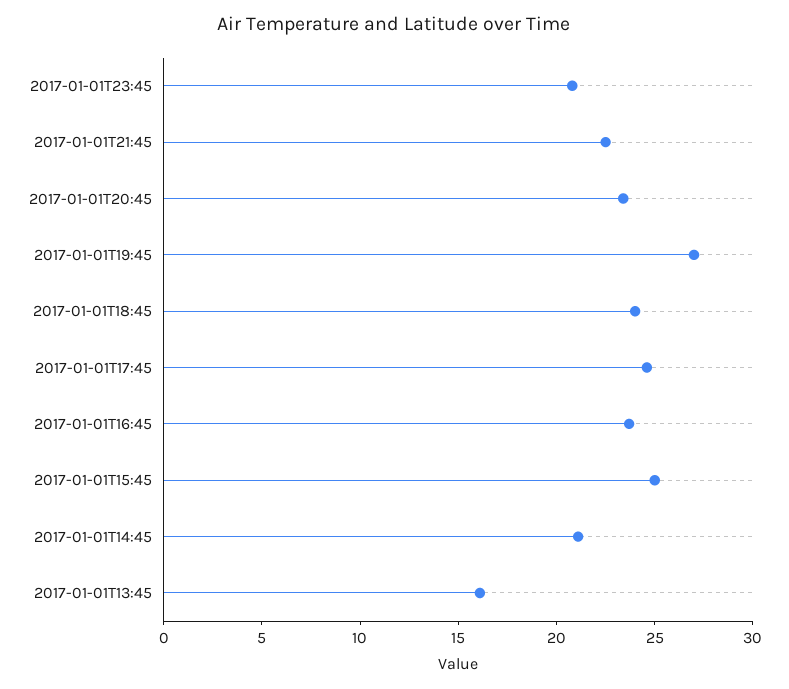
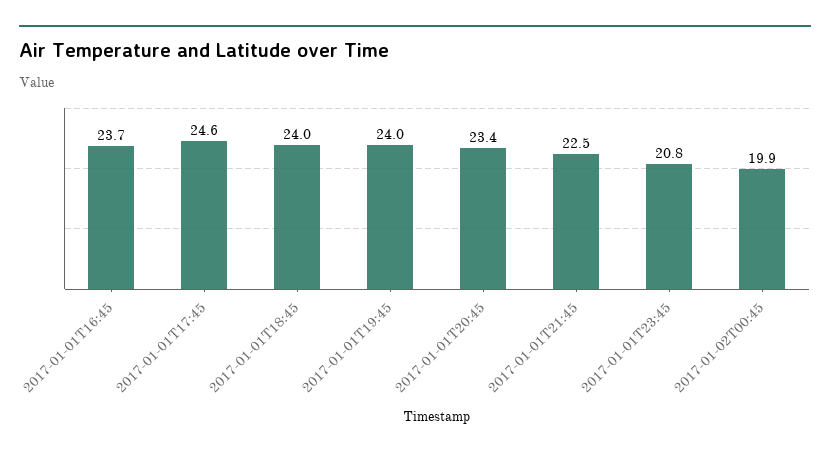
2017-01-01T19:45: 27 -> 24
2017-01-01T15:45: 25 -> none
2017-01-01T14:45: 21 -> none
2017-01-01T13:45: 16 -> none
2017-01-02T00:45: none -> 19.9

